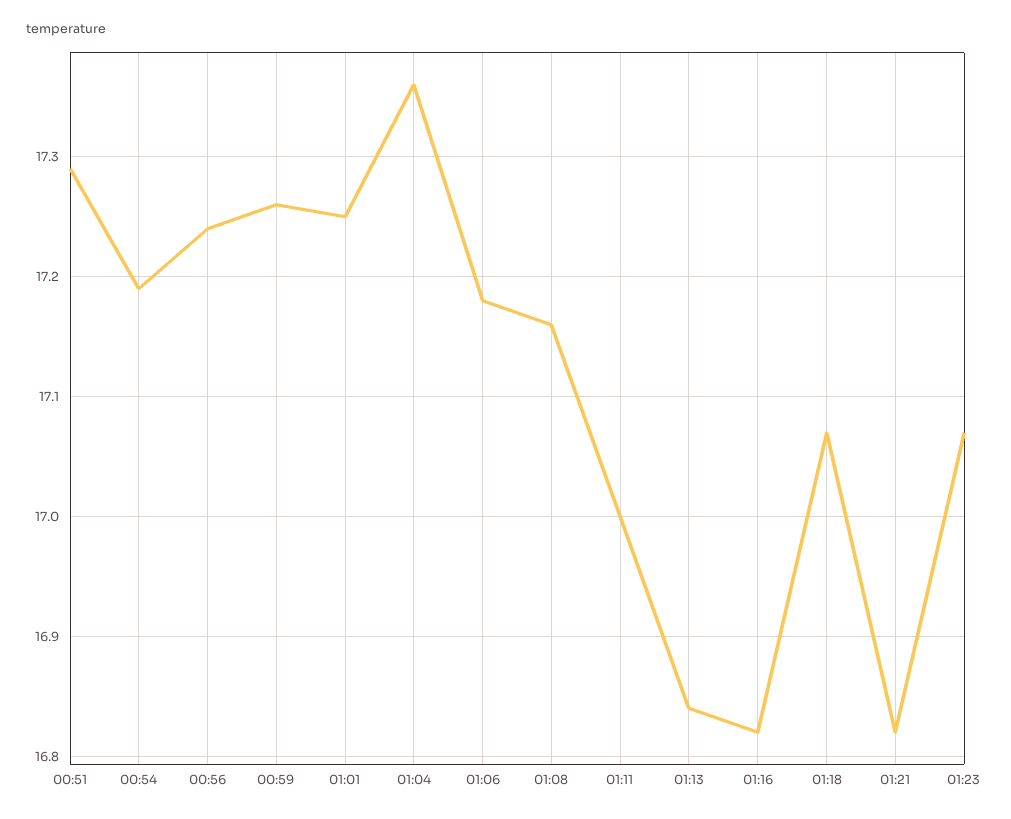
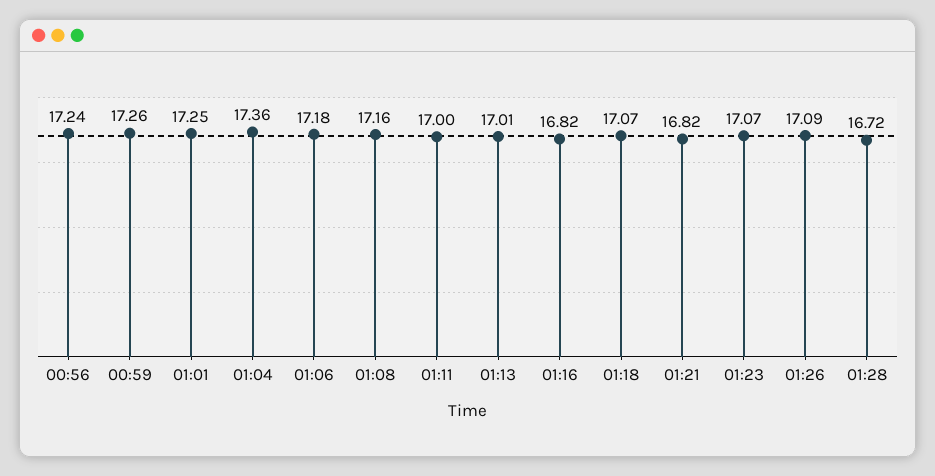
00:51: 17.29 -> none
00:54: 17.19 -> none
01:13: 16.84 -> 17.01
01:26: none -> 17.09
01:28: none -> 16.72

